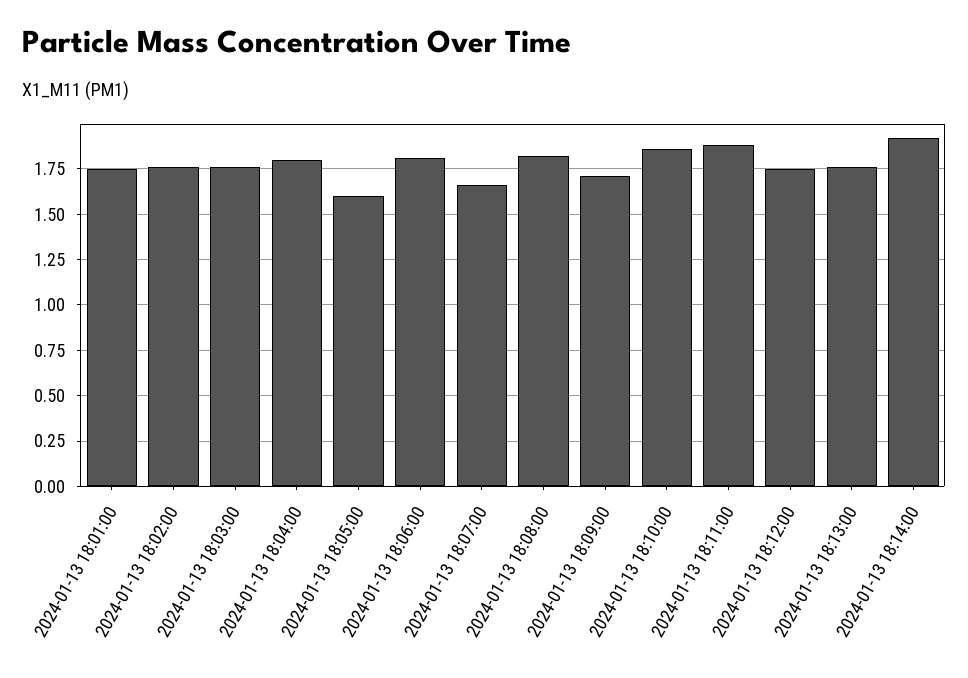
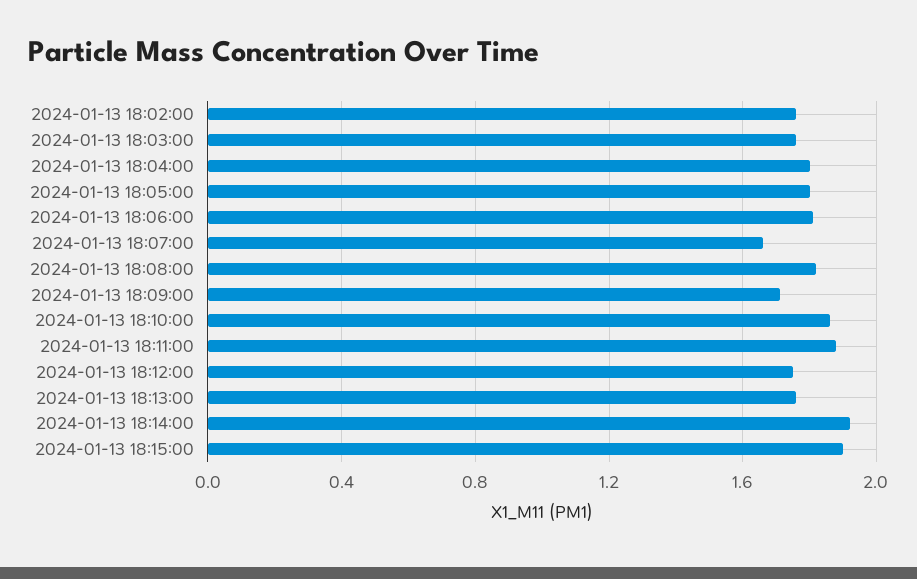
2024-01-13 18:01:00: 1.75 -> none
2024-01-13 18:05:00: 1.6 -> 1.8
2024-01-13 18:15:00: none -> 1.9

